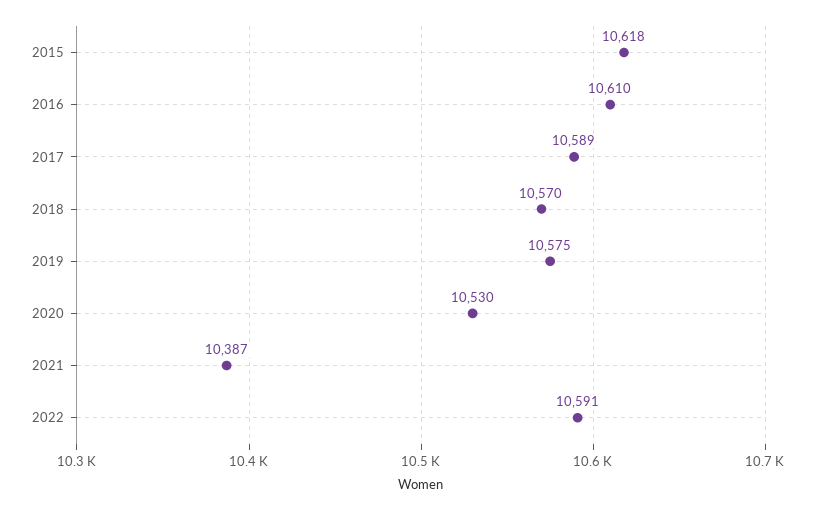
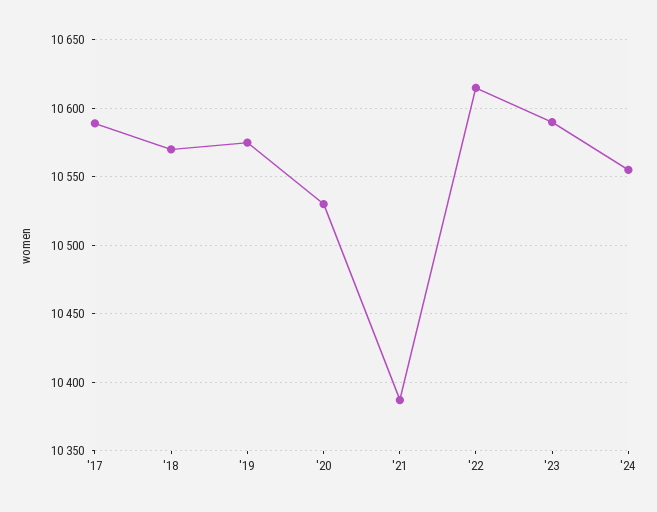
2015: 10618 -> none
2016: 10610 -> none
2022: 10591 -> 10615
'23: none -> 10590
'24: none -> 10555

